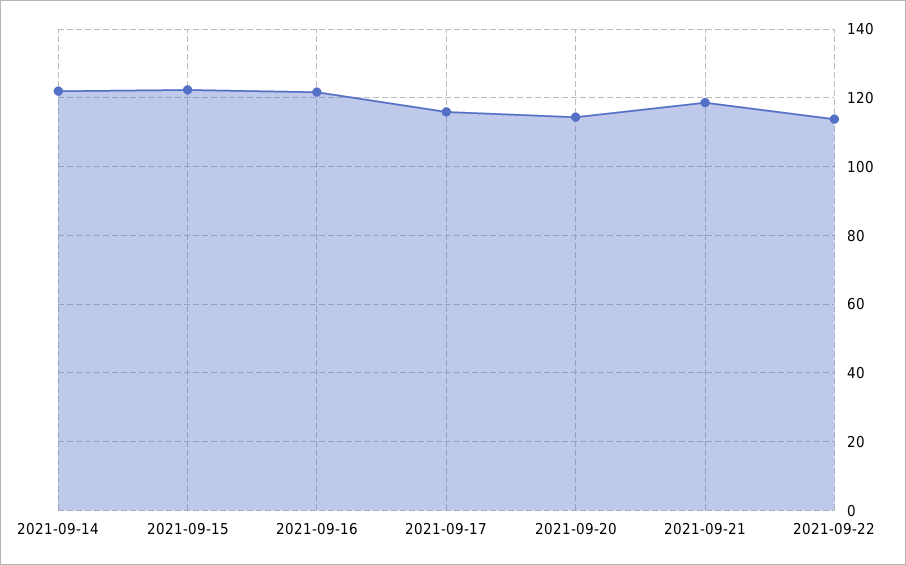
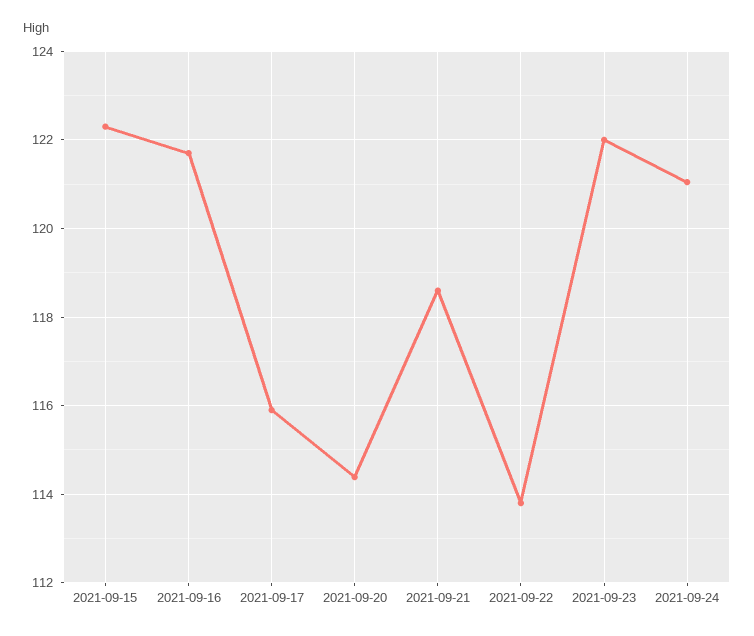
2021-09-14: 122 -> none
2021-09-23: none -> 122
2021-09-24: none -> 121

